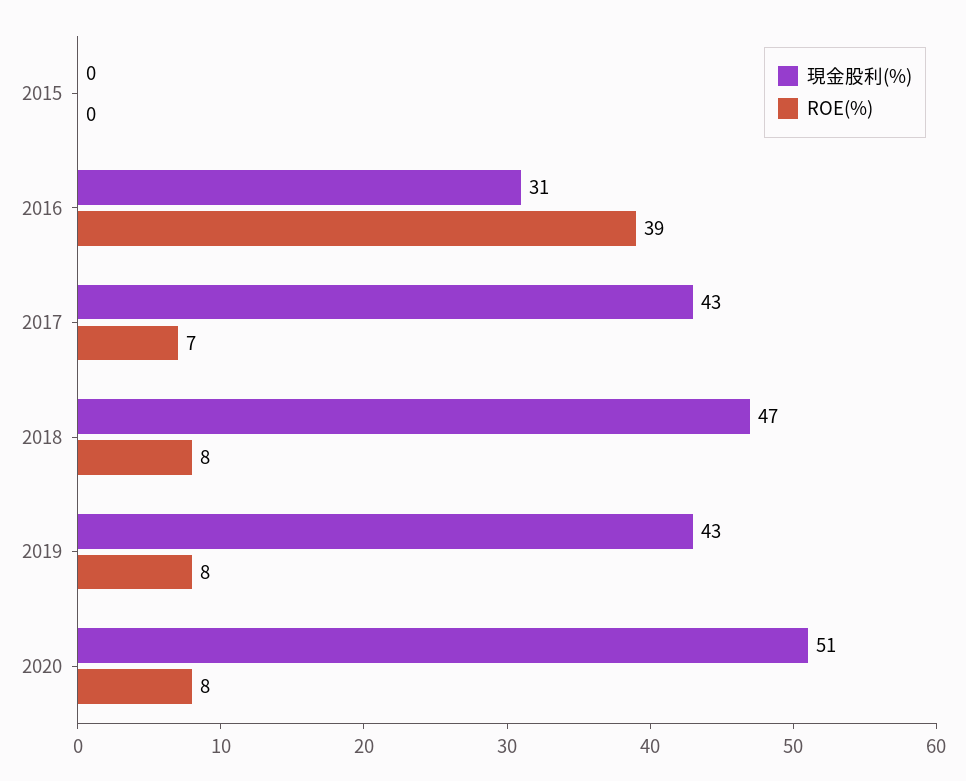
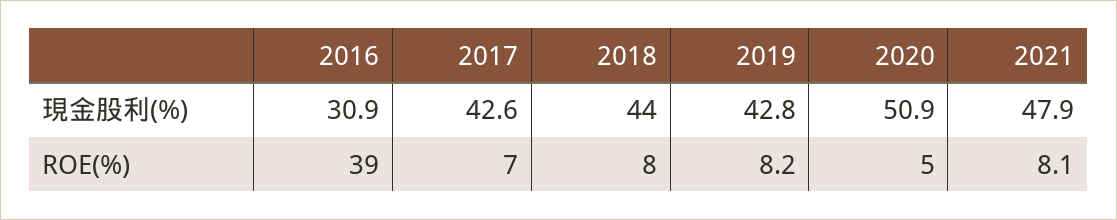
現金股利(%), 2015: 0 -> none
ROE(%), 2015: 0 -> none
現金股利(%), 2018: 47 -> 44
ROE(%), 2020: 8 -> 5
現金股利(%), 2021: none -> 47.9
ROE(%), 2021: none -> 8.1

